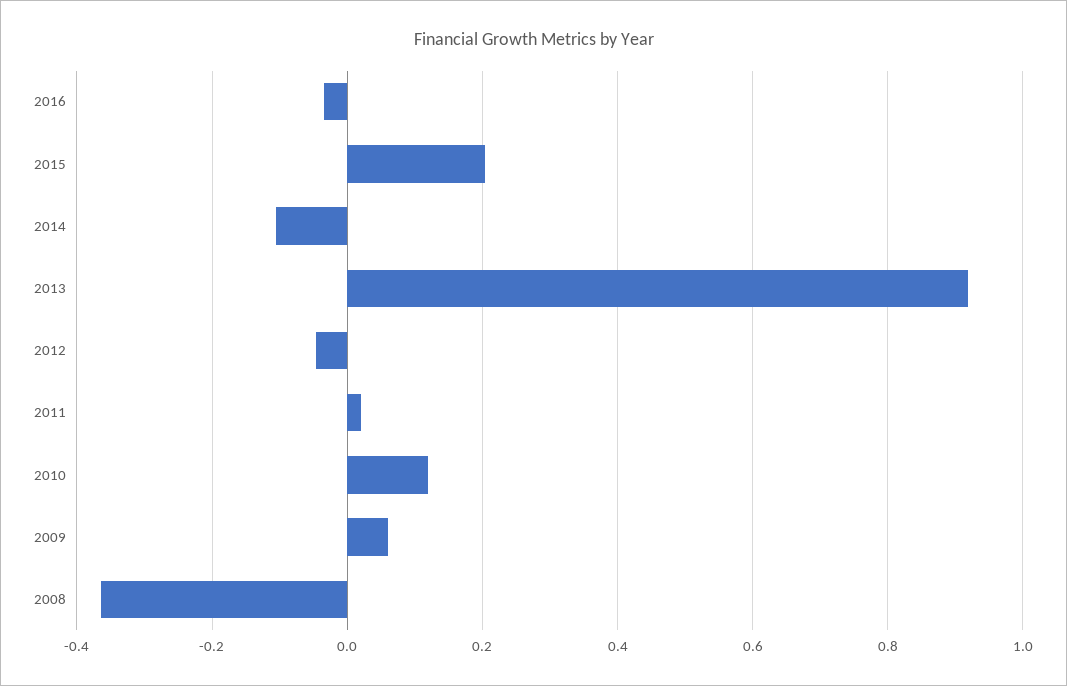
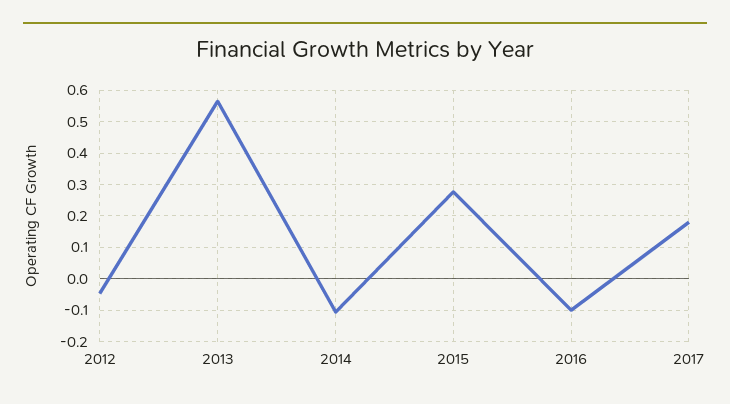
2016: -0.04 -> -0.1
2015: 0.2 -> 0.28
2013: 0.92 -> 0.56
2011: 0.02 -> none
2010: 0.12 -> none
2009: 0.06 -> none
2008: -0.36 -> none
2017: none -> 0.18

